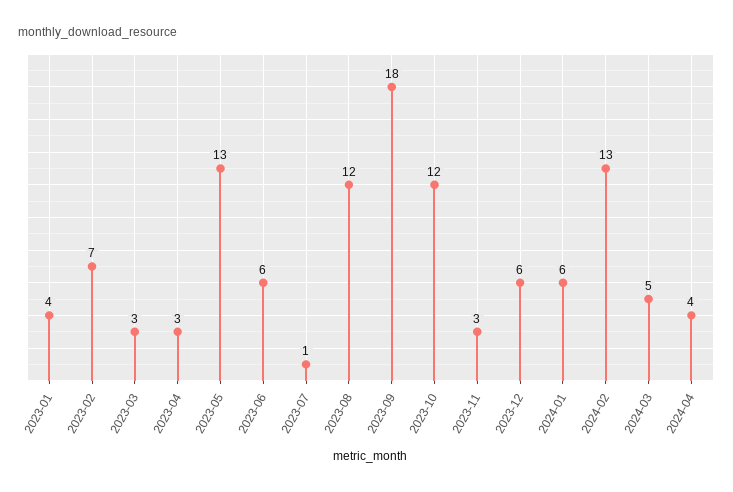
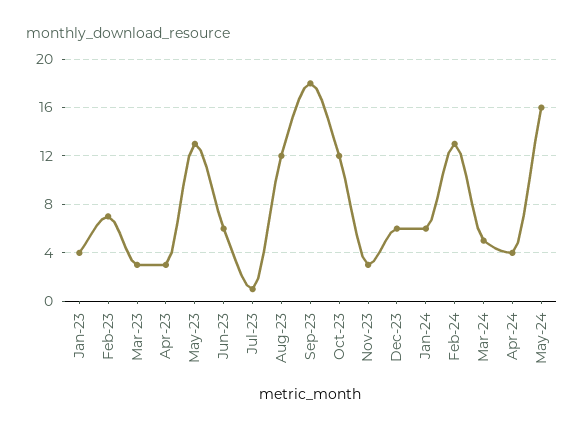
May-24: none -> 16

